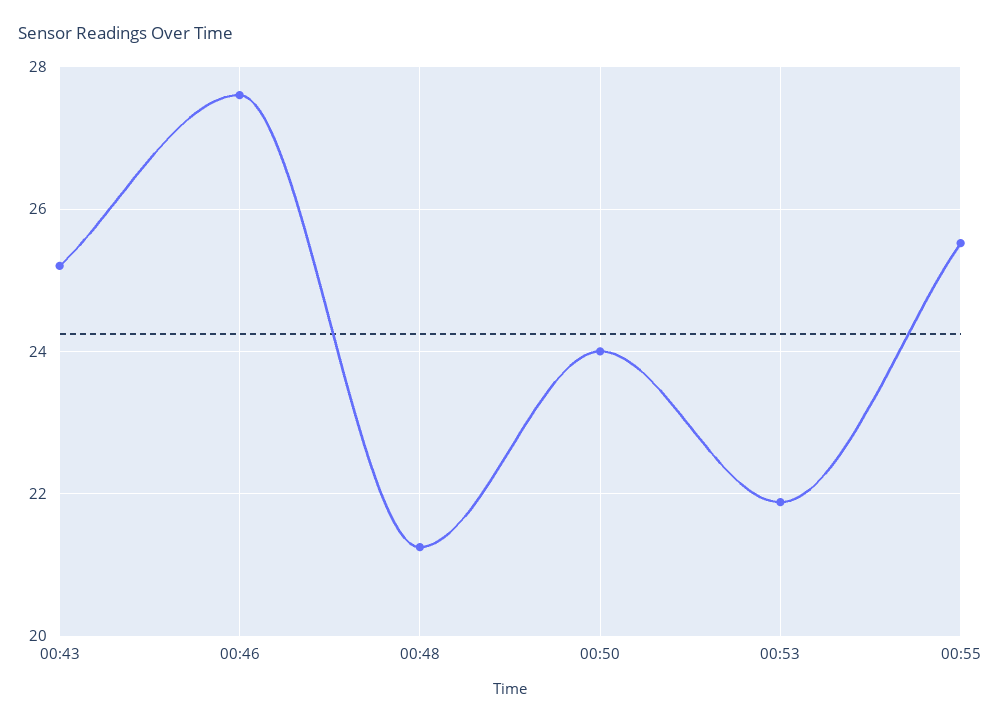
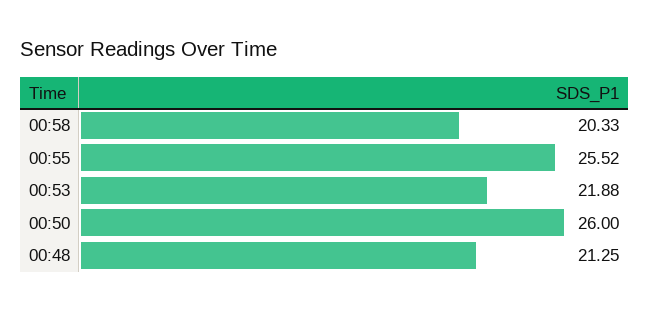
00:43: 25.2 -> none
00:46: 27.6 -> none
00:50: 24 -> 26
00:58: none -> 20.33

